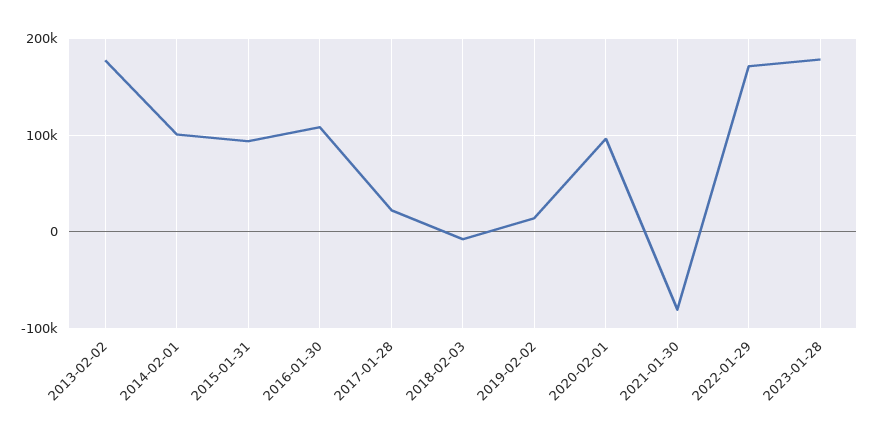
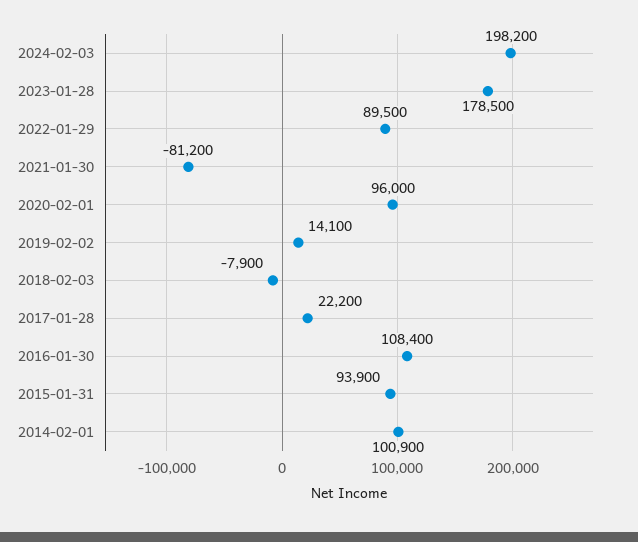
2013-02-02: 180000 -> none
2022-01-29: 170000 -> 89500
2024-02-03: none -> 198200

